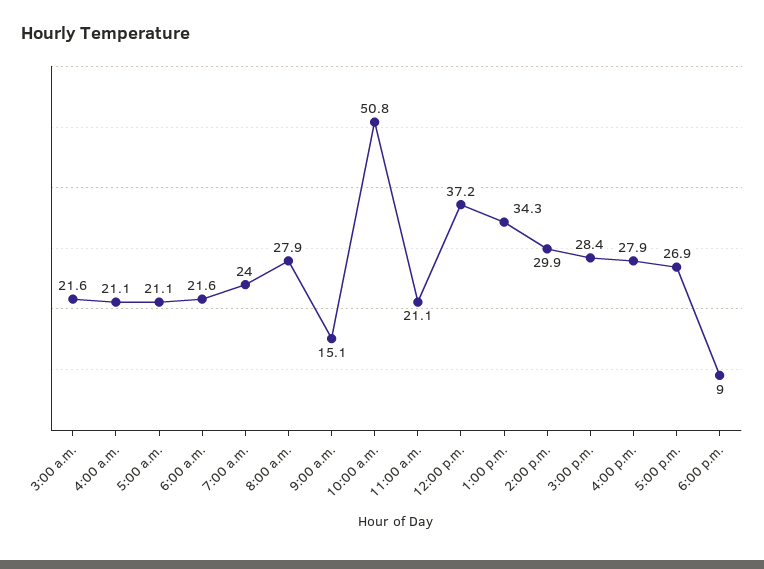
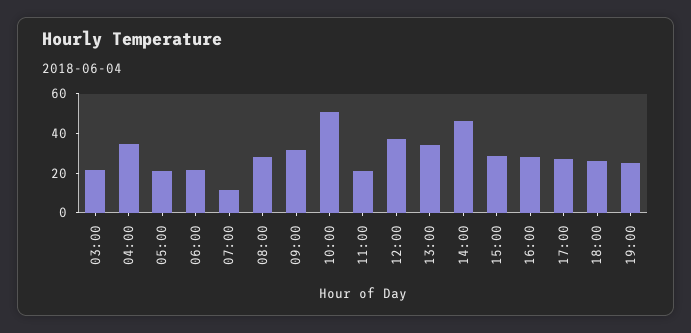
4:00 a.m.: 21.1 -> 35
7:00 a.m.: 24 -> 10
9:00 a.m.: 15.1 -> 30
2:00 p.m.: 29.9 -> 45
6:00 p.m.: 9 -> 25
19:00: none -> 25

